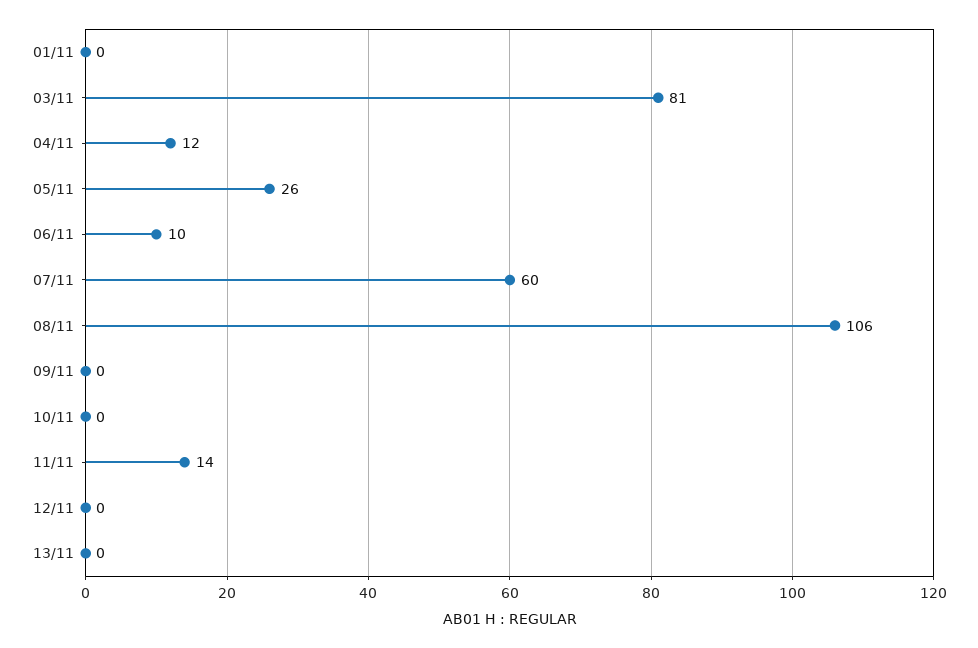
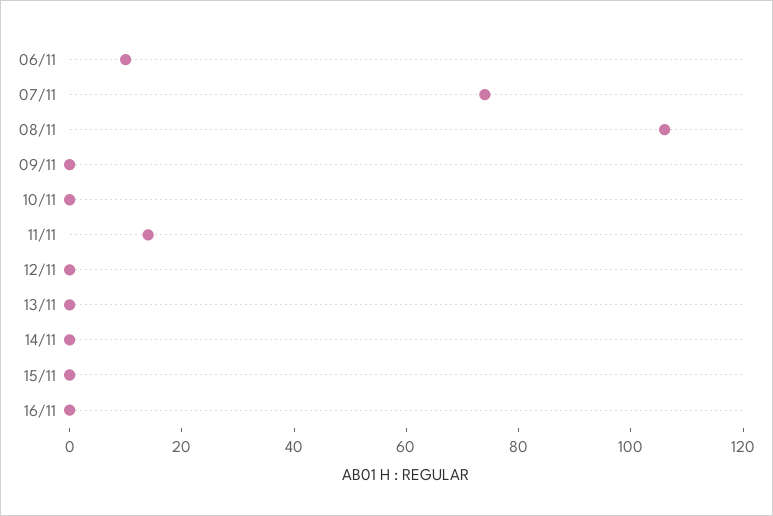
01/11: 0 -> none
03/11: 81 -> none
04/11: 12 -> none
05/11: 26 -> none
07/11: 60 -> 75
14/11: none -> 0
15/11: none -> 0
16/11: none -> 0

